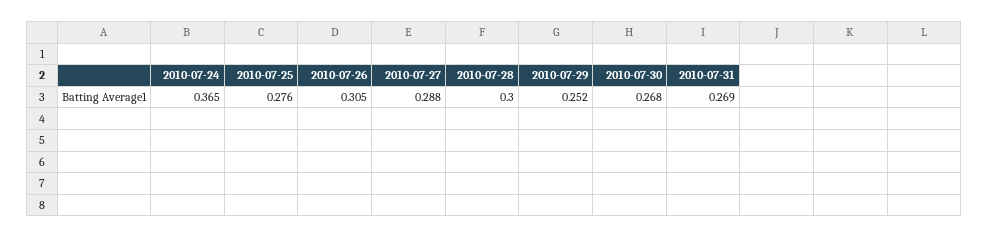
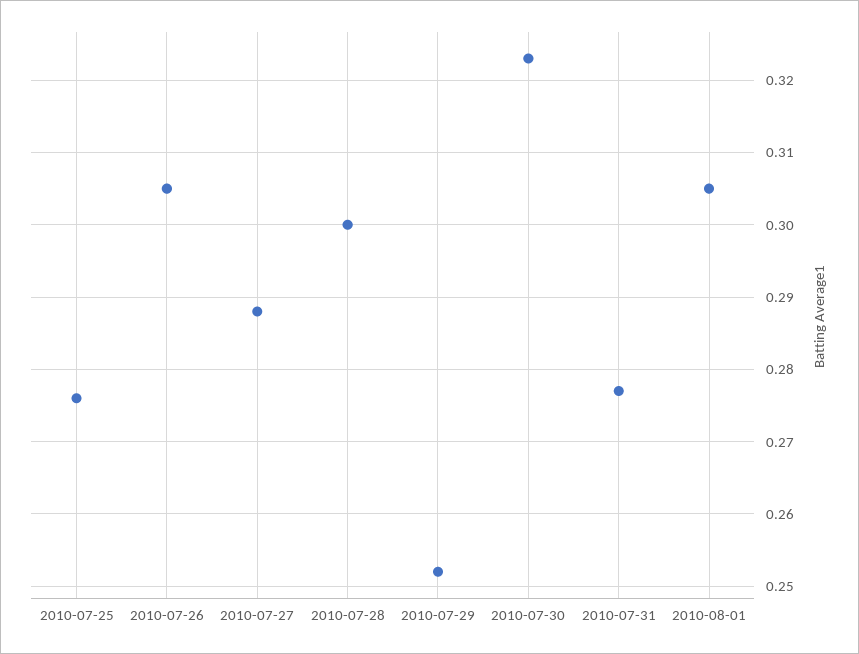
2010-07-24: 0.365 -> none
2010-07-30: 0.268 -> 0.323
2010-07-31: 0.269 -> 0.277
2010-08-01: none -> 0.305

